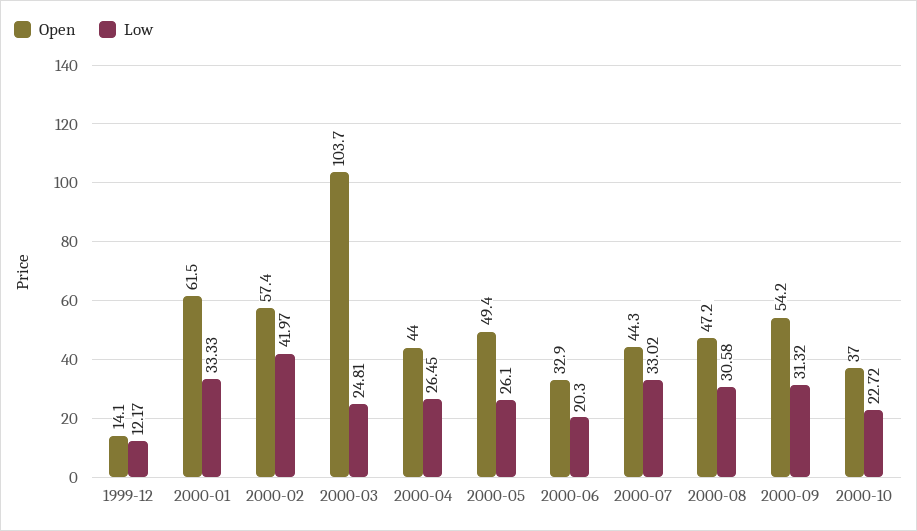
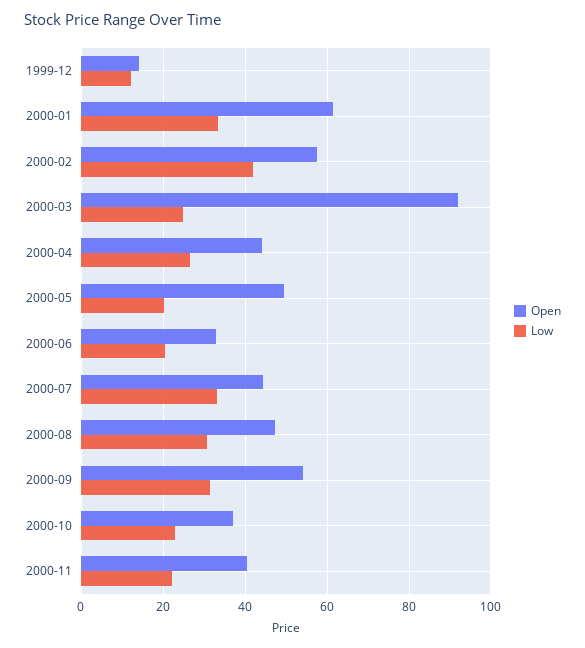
Open, 2000-03: 103.7 -> 92
Low, 2000-05: 26.1 -> 20
Open, 2000-11: none -> 40
Low, 2000-11: none -> 22

